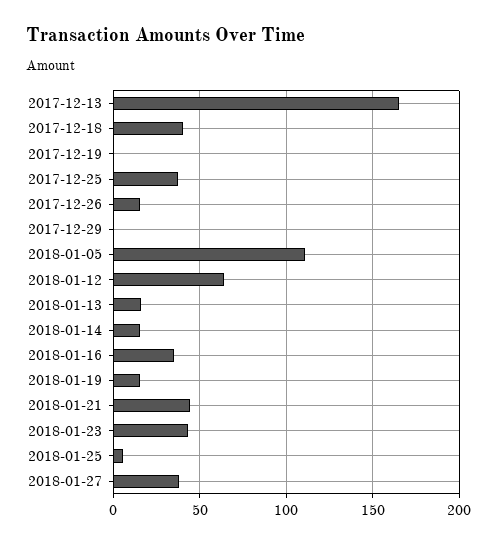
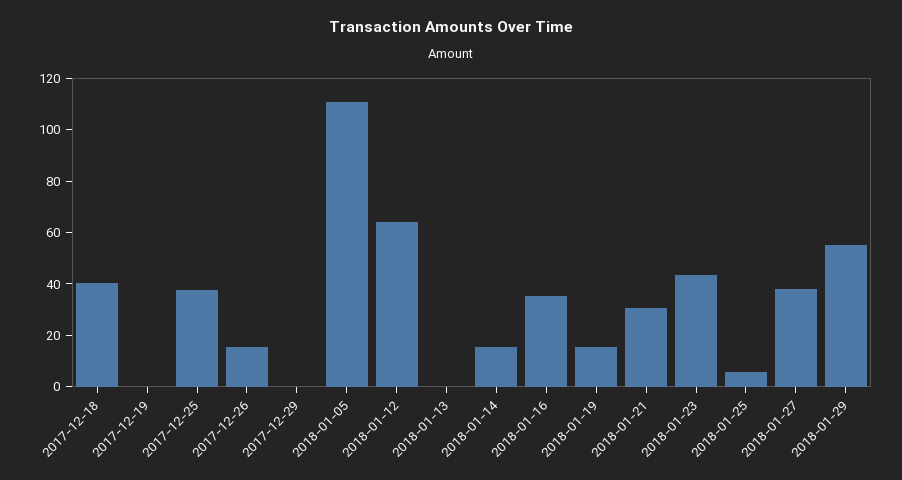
2017-12-13: 165 -> none
2018-01-13: 15 -> 0
2018-01-21: 45 -> 30
2018-01-29: none -> 55

